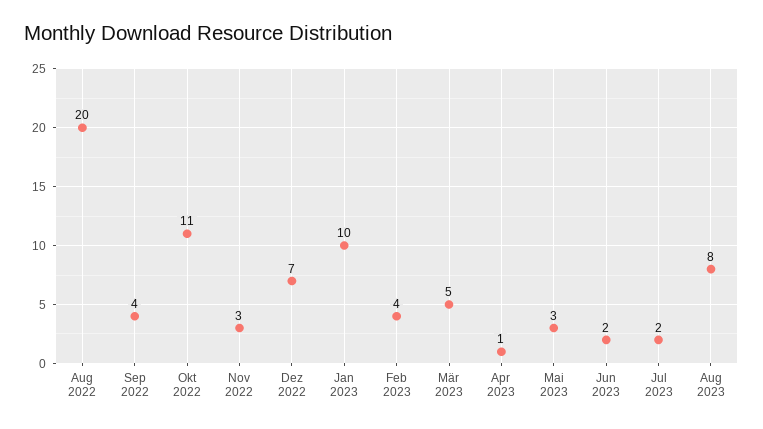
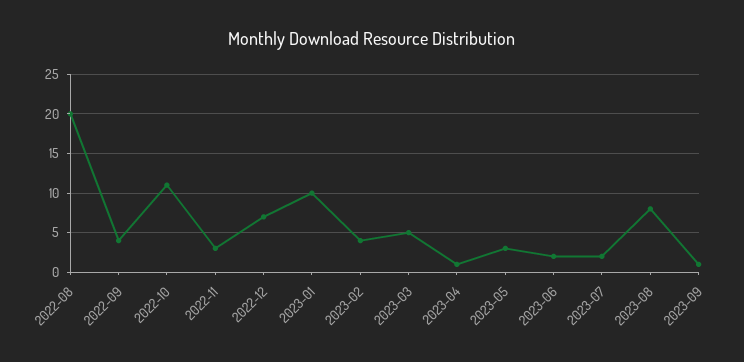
2023-09: none -> 1

